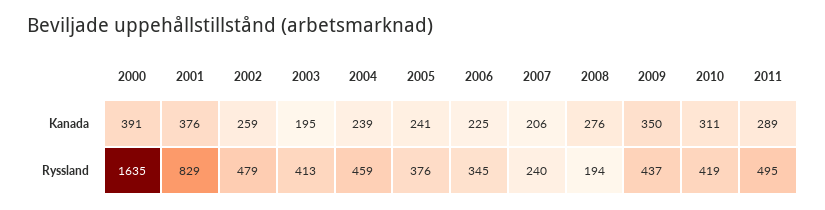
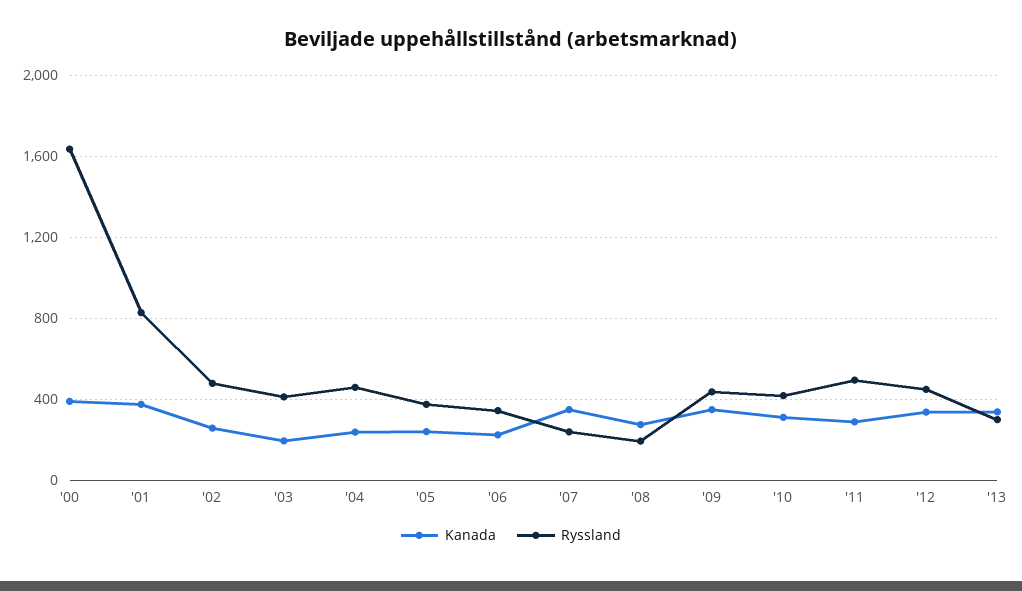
Kanada, 2007: 206 -> 350
Kanada, '12: none -> 350
Ryssland, '12: none -> 450
Kanada, '13: none -> 350
Ryssland, '13: none -> 300

